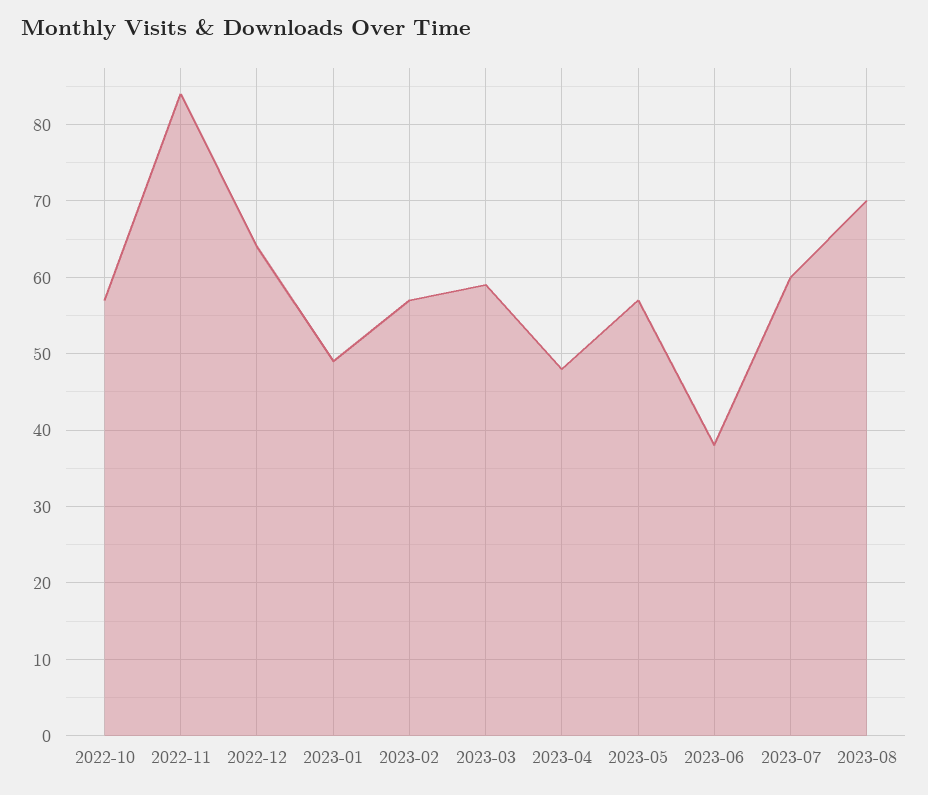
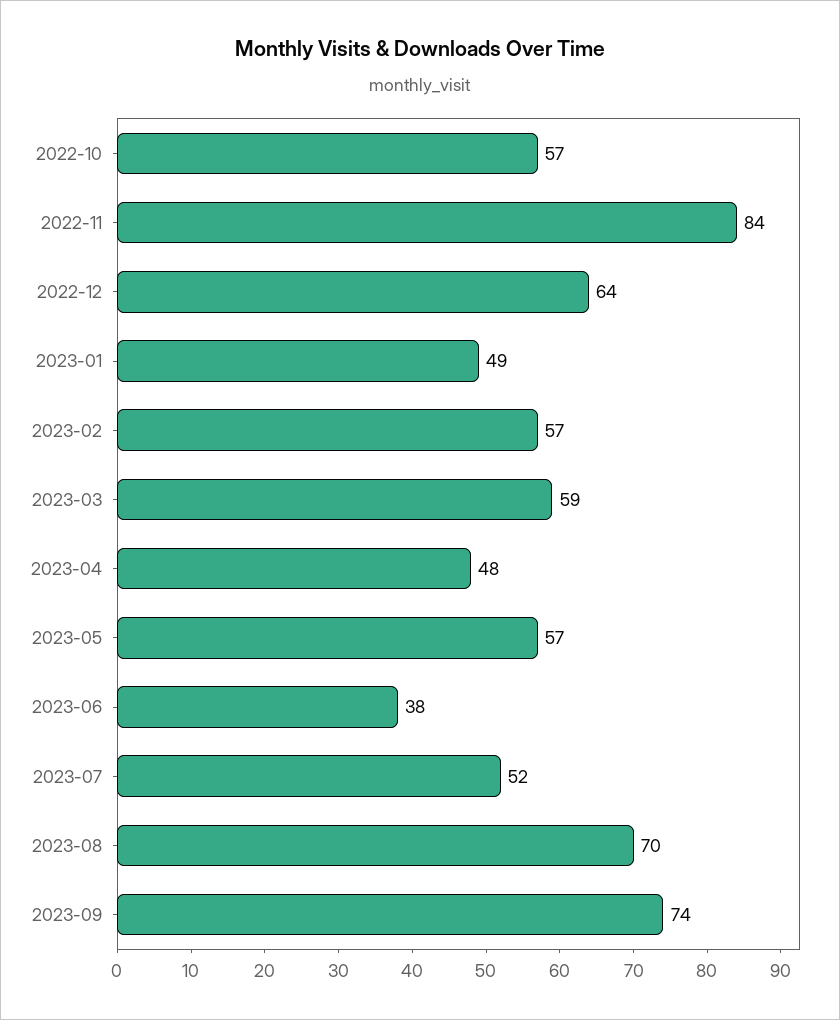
2023-07: 60 -> 52
2023-09: none -> 74

